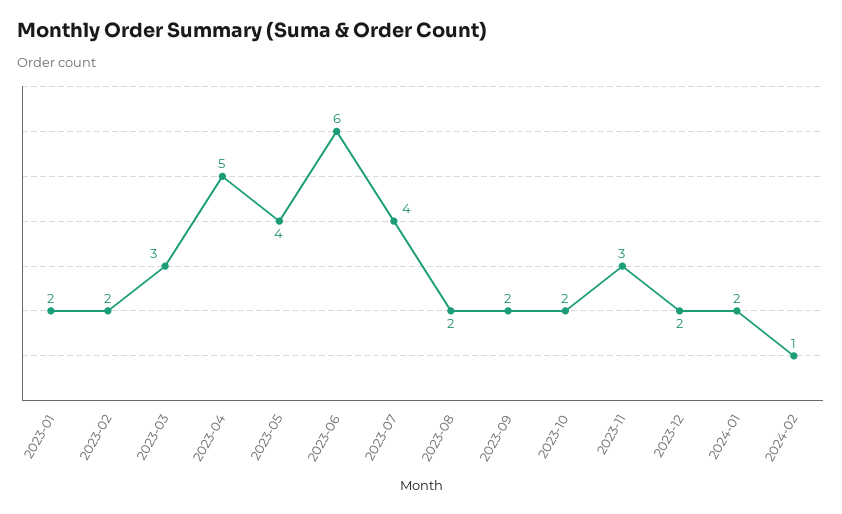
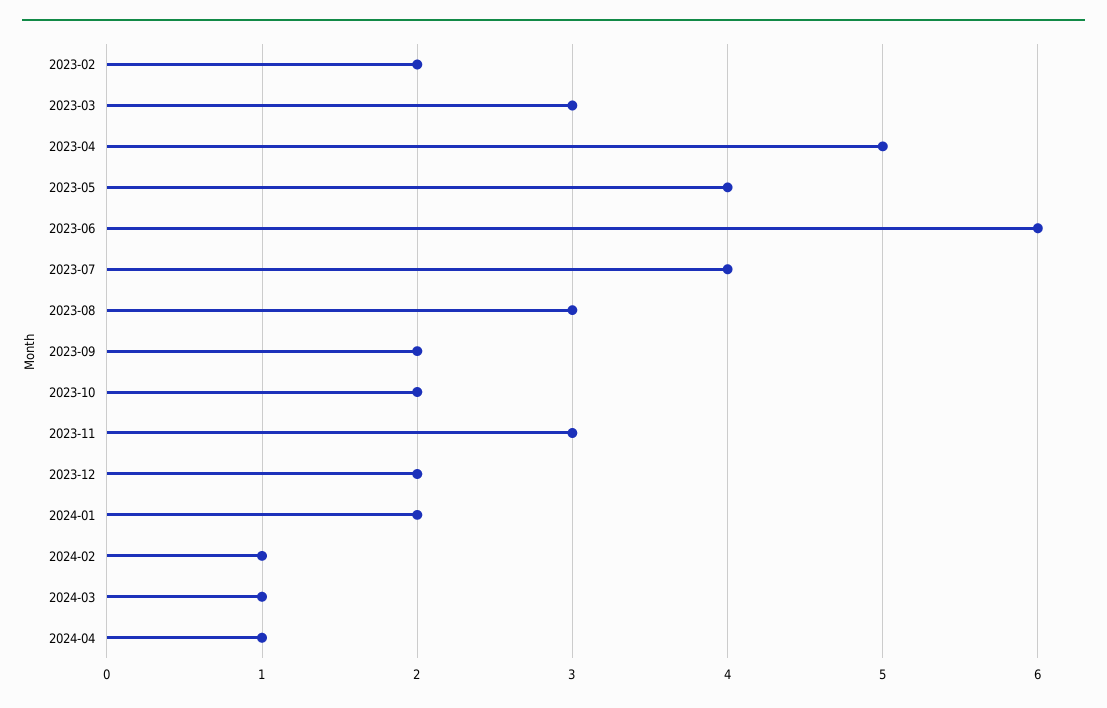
2023-01: 2 -> none
2023-08: 2 -> 3
2024-03: none -> 1
2024-04: none -> 1

